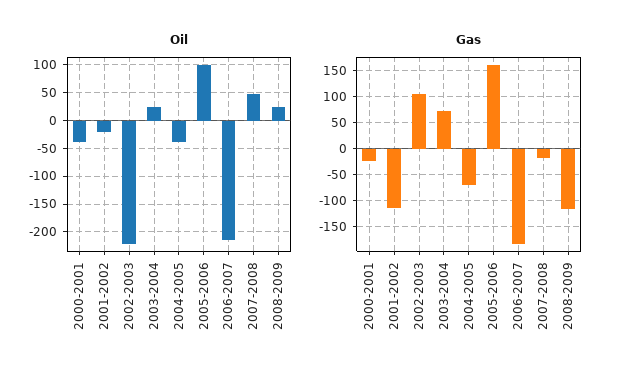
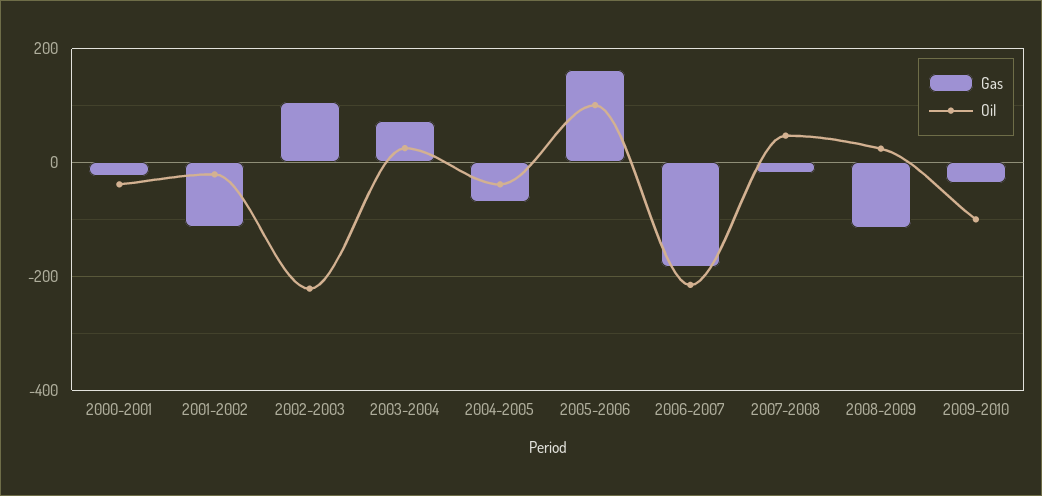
Gas, 2009-2010: none -> -40
Oil, 2009-2010: none -> -100

